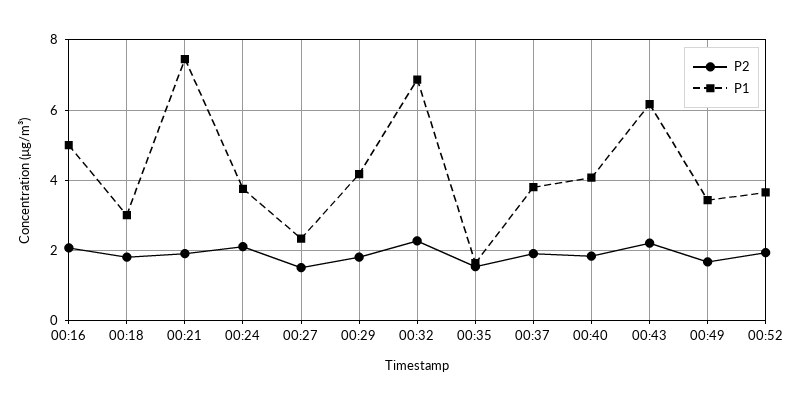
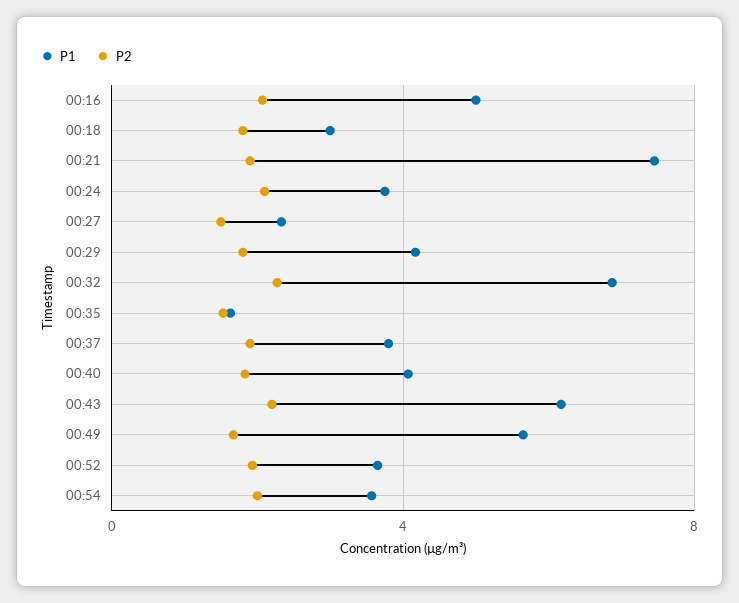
P1, 00:49: 3.4 -> 5.5
P1, 00:54: none -> 3.5
P2, 00:54: none -> 2

